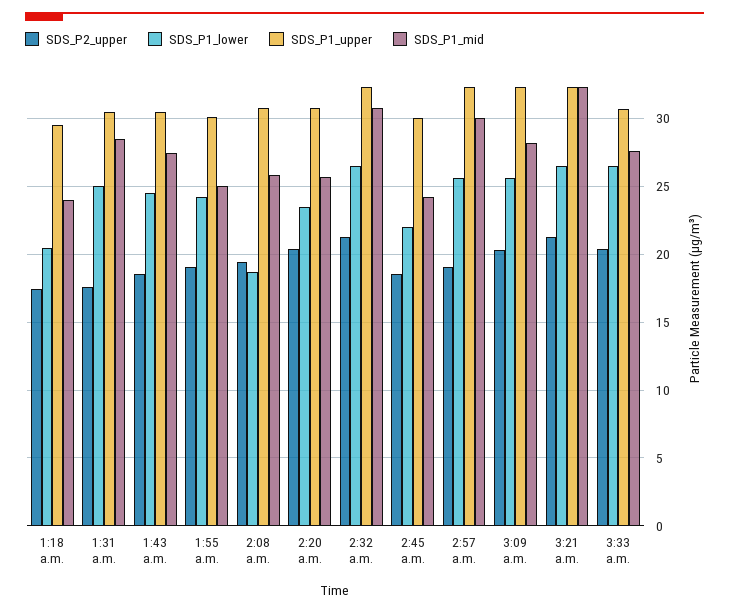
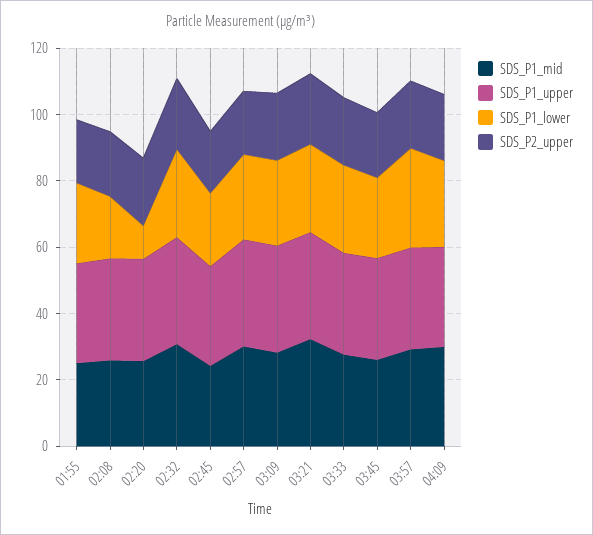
SDS_P2_upper, 1:18 a.m.: 17.5 -> none
SDS_P1_lower, 1:18 a.m.: 20.5 -> none
SDS_P1_upper, 1:18 a.m.: 29.5 -> none
SDS_P1_mid, 1:18 a.m.: 24 -> none
SDS_P2_upper, 1:31 a.m.: 17.5 -> none
SDS_P1_lower, 1:31 a.m.: 25 -> none
SDS_P1_upper, 1:31 a.m.: 30.5 -> none
SDS_P1_mid, 1:31 a.m.: 28.5 -> none
SDS_P2_upper, 1:43 a.m.: 18.5 -> none
SDS_P1_lower, 1:43 a.m.: 24.5 -> none
SDS_P1_upper, 1:43 a.m.: 30.5 -> none
SDS_P1_mid, 1:43 a.m.: 27.5 -> none
SDS_P1_lower, 2:20 a.m.: 23.5 -> 10
SDS_P1_mid, 03:45: none -> 25
SDS_P1_upper, 03:45: none -> 30
SDS_P1_lower, 03:45: none -> 25
SDS_P2_upper, 03:45: none -> 20
SDS_P1_mid, 03:57: none -> 30
SDS_P1_upper, 03:57: none -> 30
SDS_P1_lower, 03:57: none -> 30
SDS_P2_upper, 03:57: none -> 20
SDS_P1_mid, 04:09: none -> 30
SDS_P1_upper, 04:09: none -> 30
SDS_P1_lower, 04:09: none -> 25
SDS_P2_upper, 04:09: none -> 20

